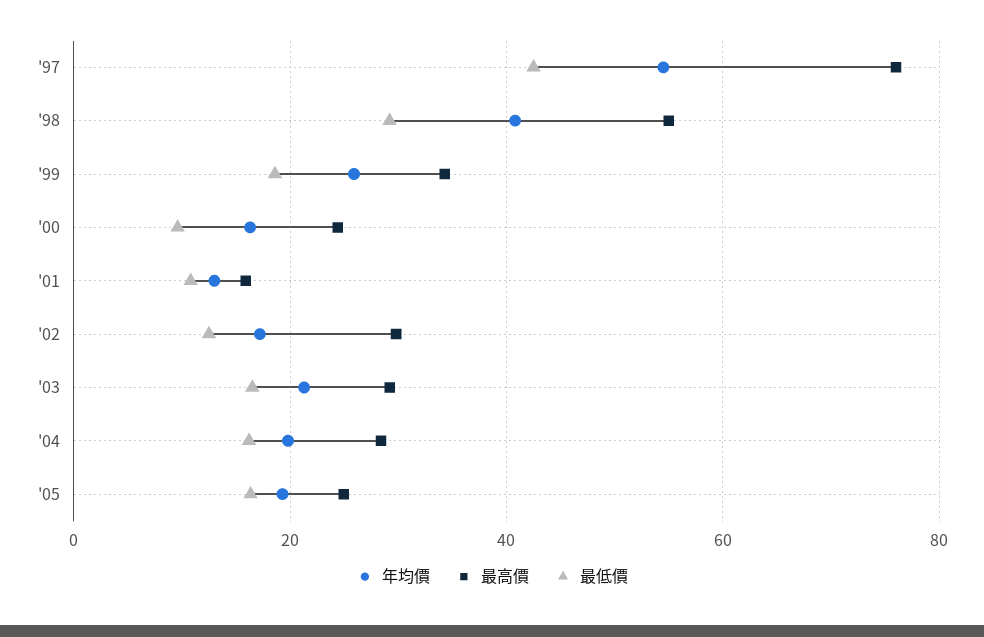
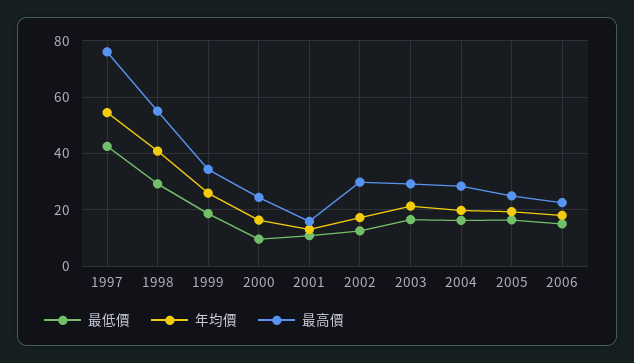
最低價, 2006: none -> 15
年均價, 2006: none -> 17.5
最高價, 2006: none -> 22.5

